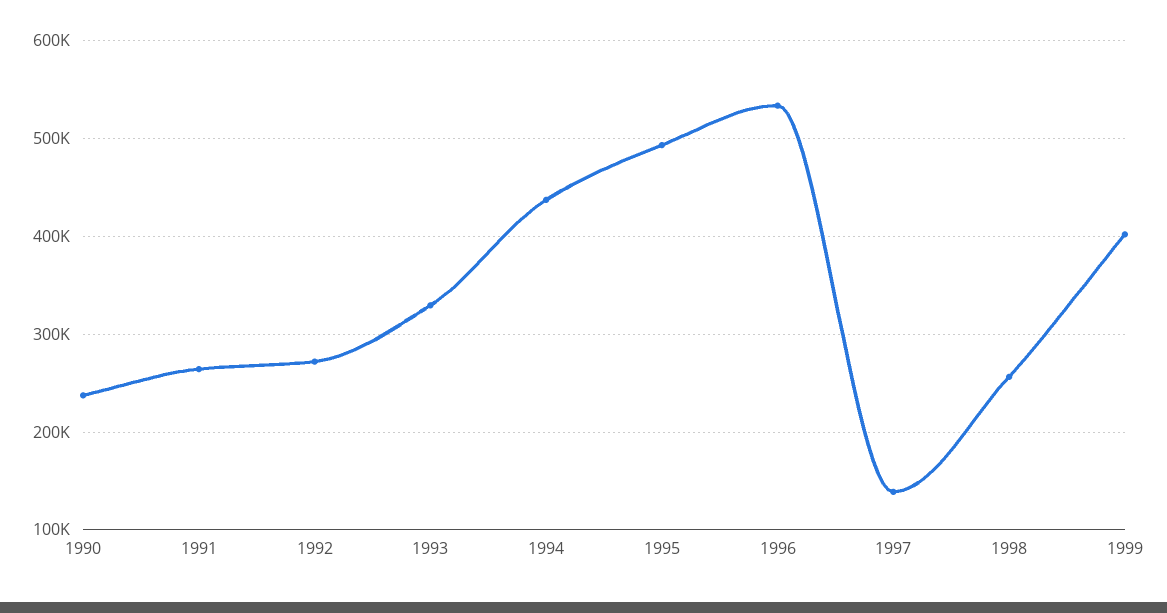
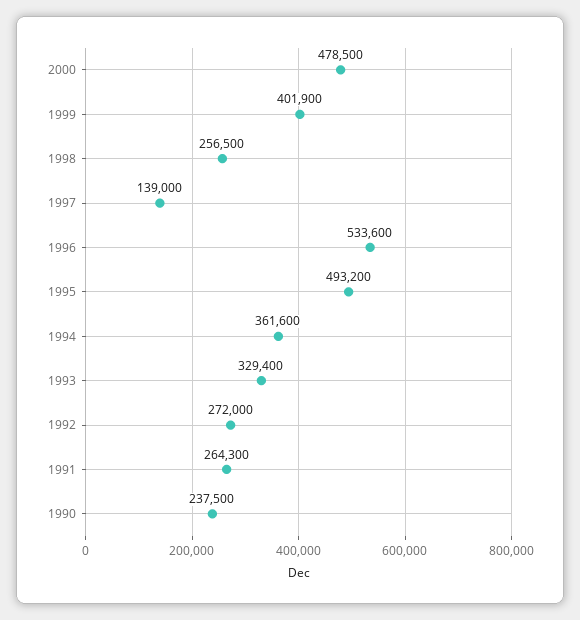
1994: 440000 -> 361600
2000: none -> 478500

